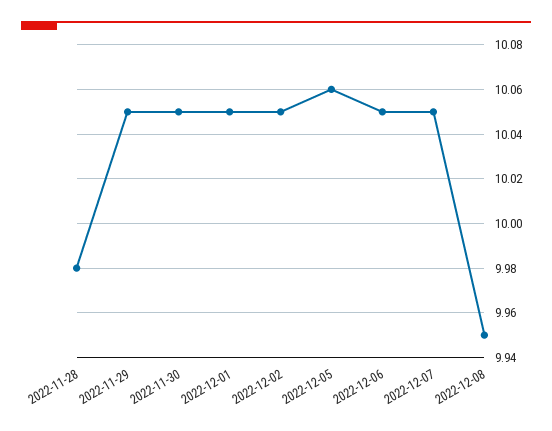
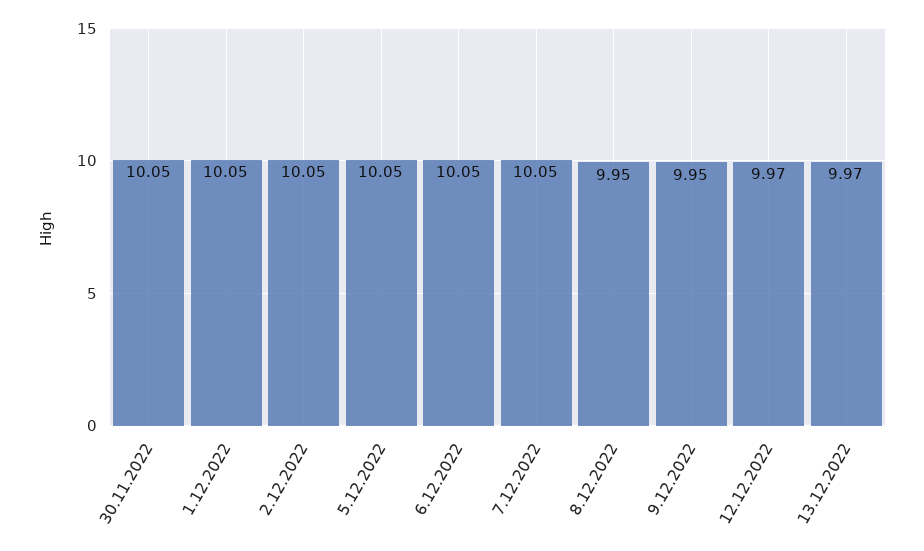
2022-11-28: 9.98 -> none
2022-11-29: 10.05 -> none
2022-12-05: 10.06 -> 10.05
9.12.2022: none -> 9.95
12.12.2022: none -> 9.97
13.12.2022: none -> 9.97

